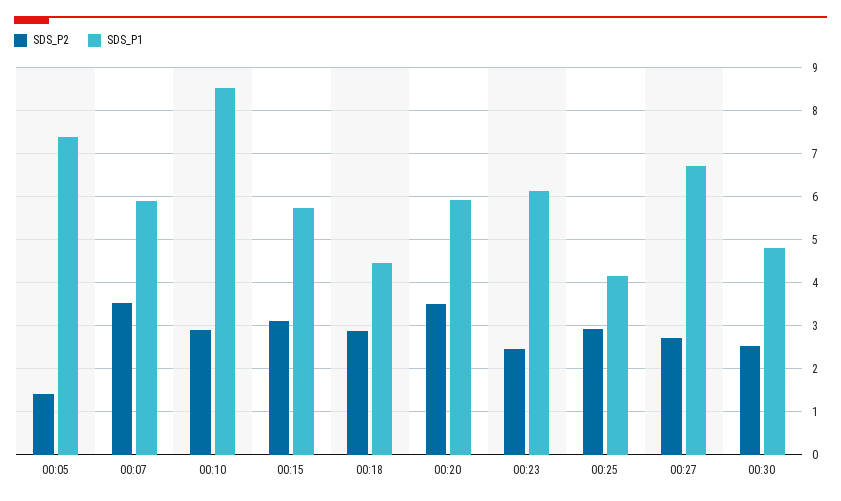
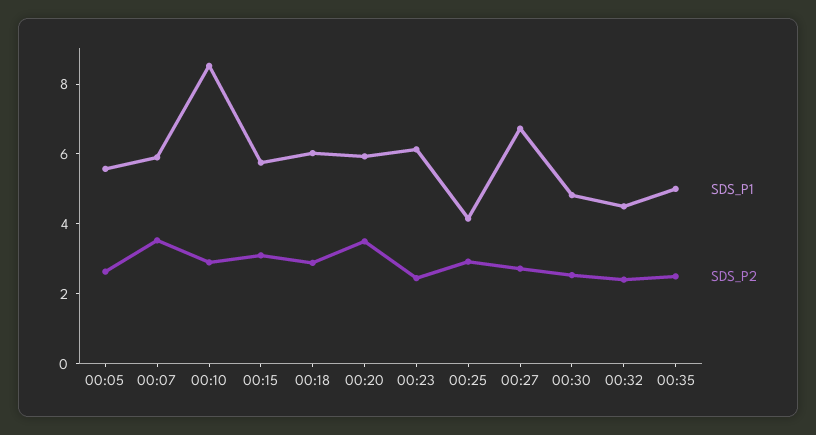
SDS_P2, 00:05: 1.4 -> 2.5
SDS_P1, 00:05: 7.4 -> 5.5
SDS_P1, 00:18: 4.4 -> 6
SDS_P1, 00:32: none -> 4.5
SDS_P2, 00:32: none -> 2.5
SDS_P1, 00:35: none -> 5
SDS_P2, 00:35: none -> 2.5

